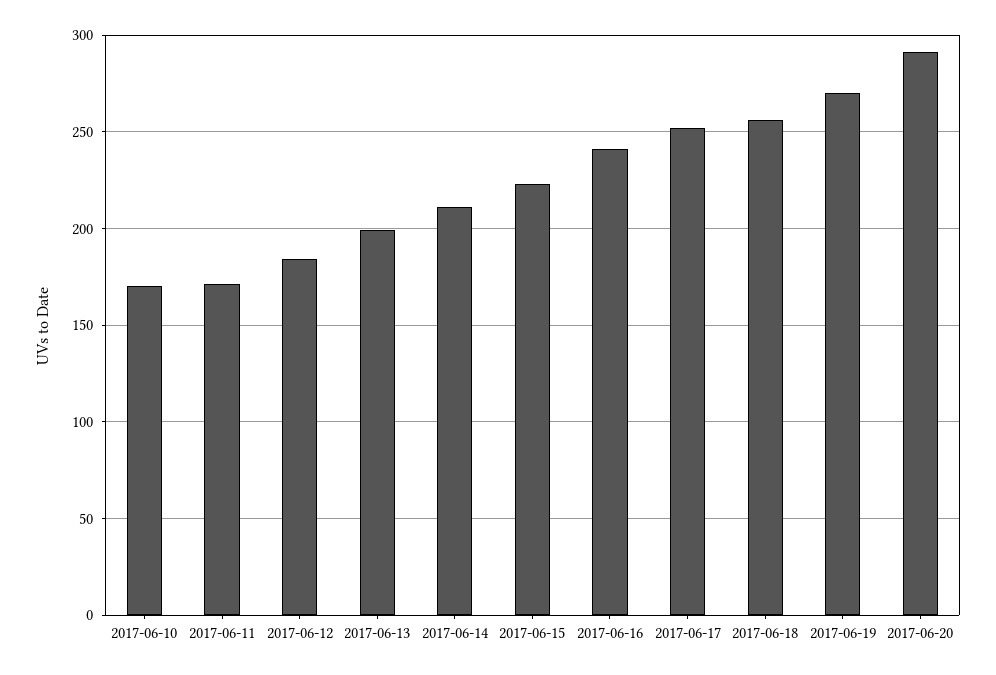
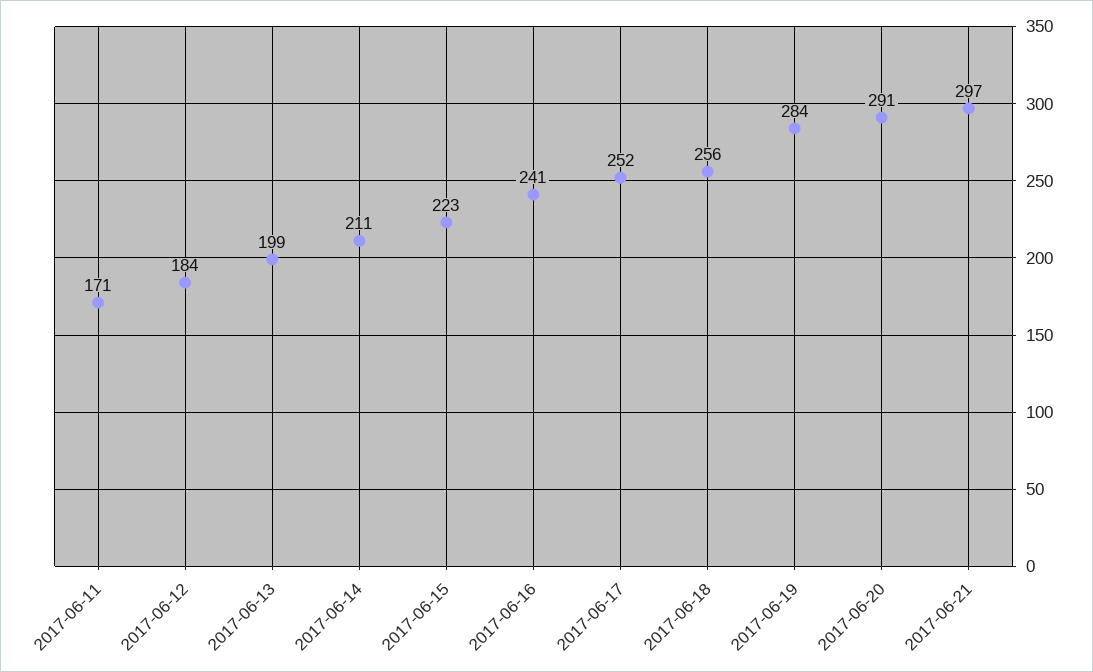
2017-06-10: 170 -> none
2017-06-19: 270 -> 284
2017-06-21: none -> 297

